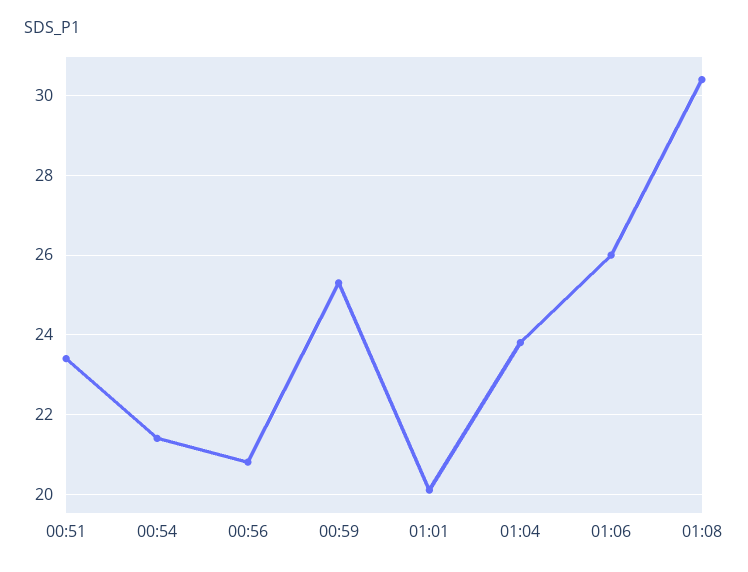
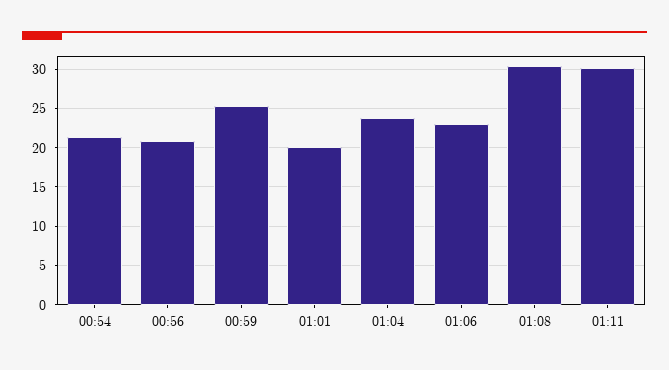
00:51: 23.5 -> none
01:06: 26 -> 23
01:11: none -> 30

